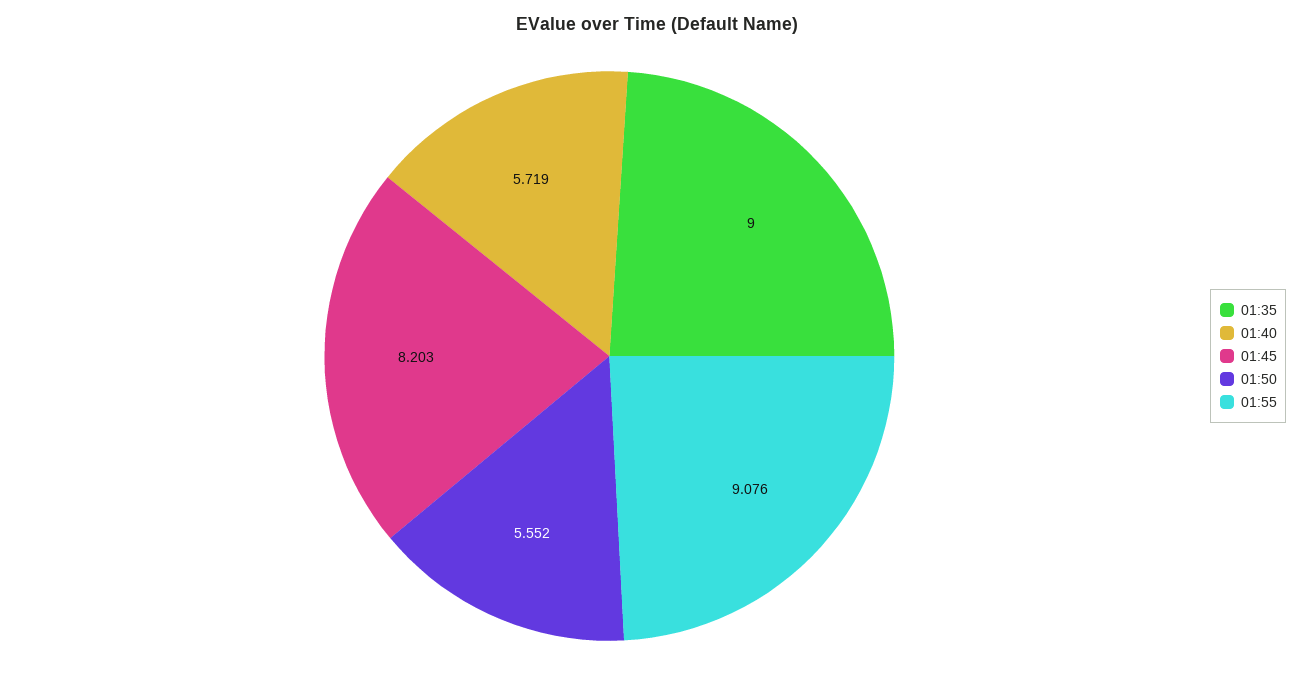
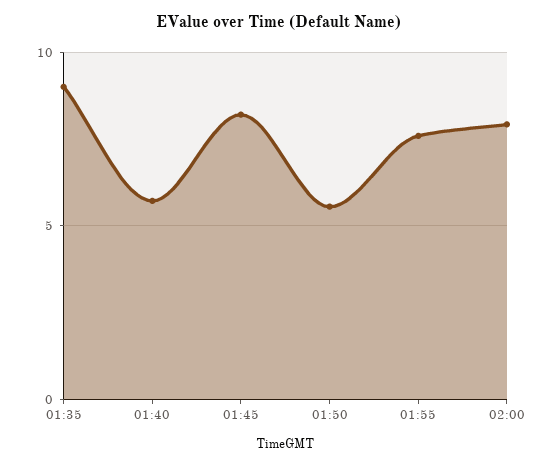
01:55: 9.076 -> 7.5
02:00: none -> 8

